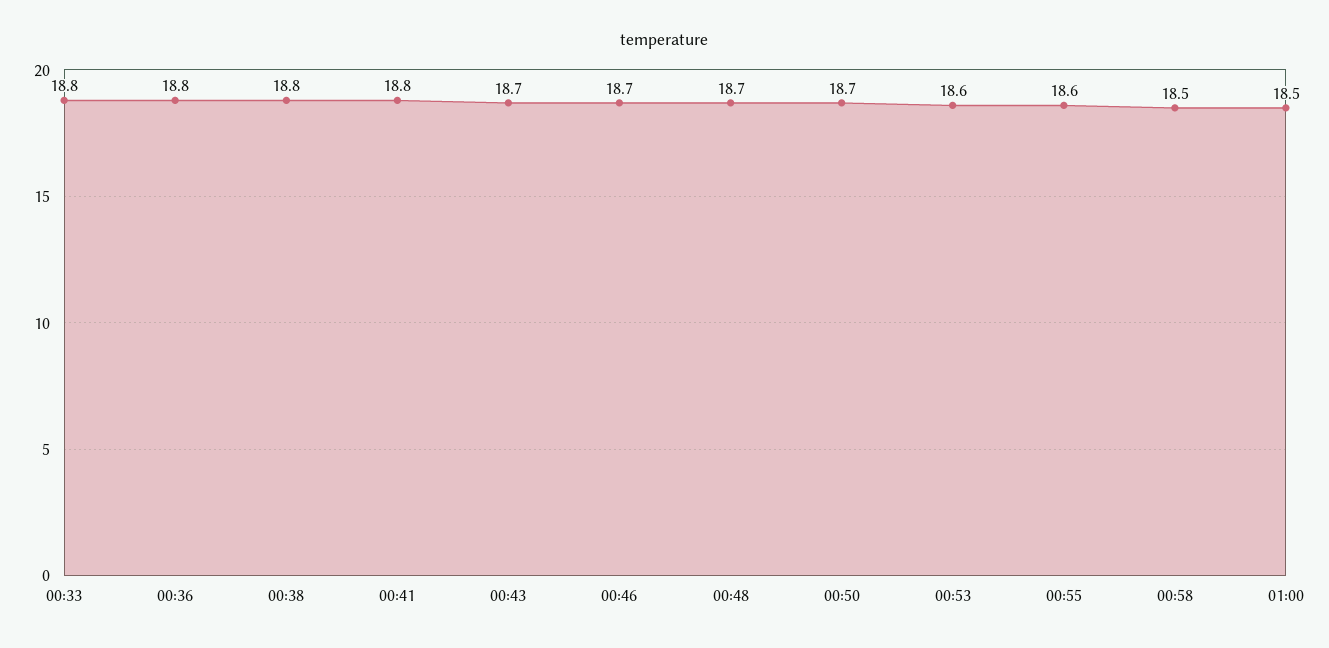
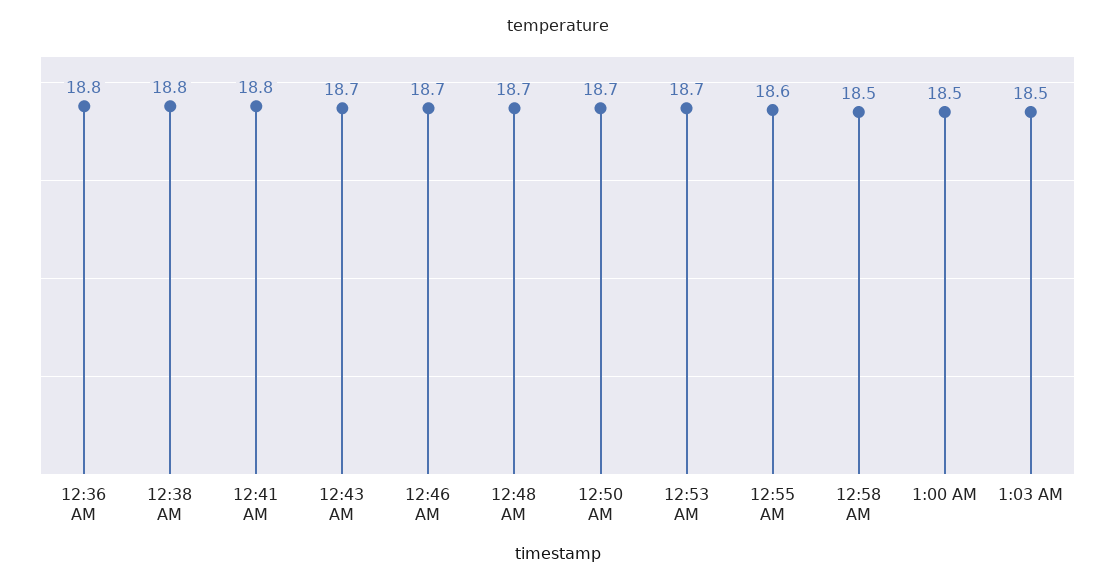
00:33: 18.8 -> none
00:53: 18.6 -> 18.7
1:03 AM: none -> 18.5

